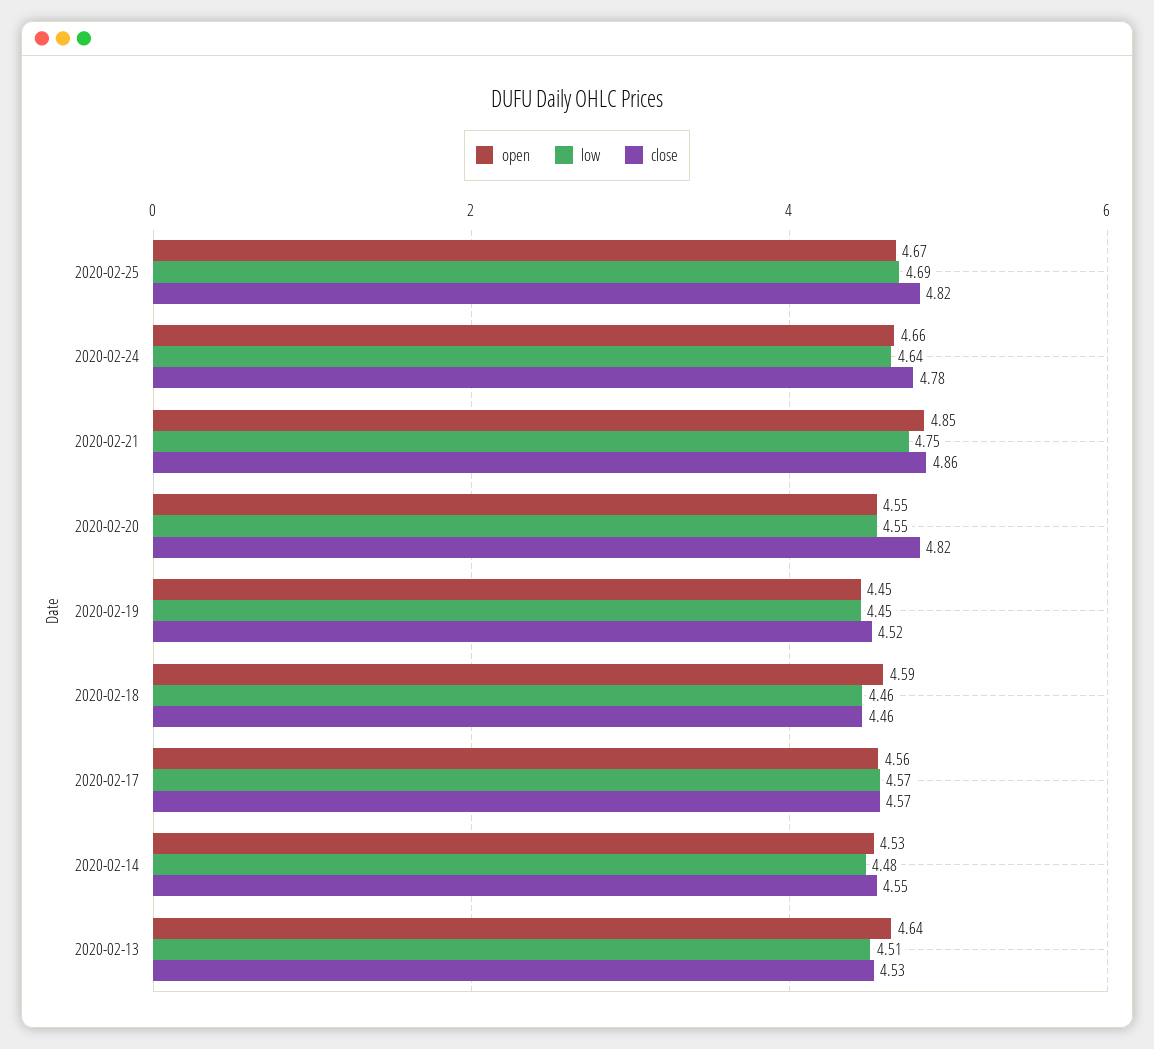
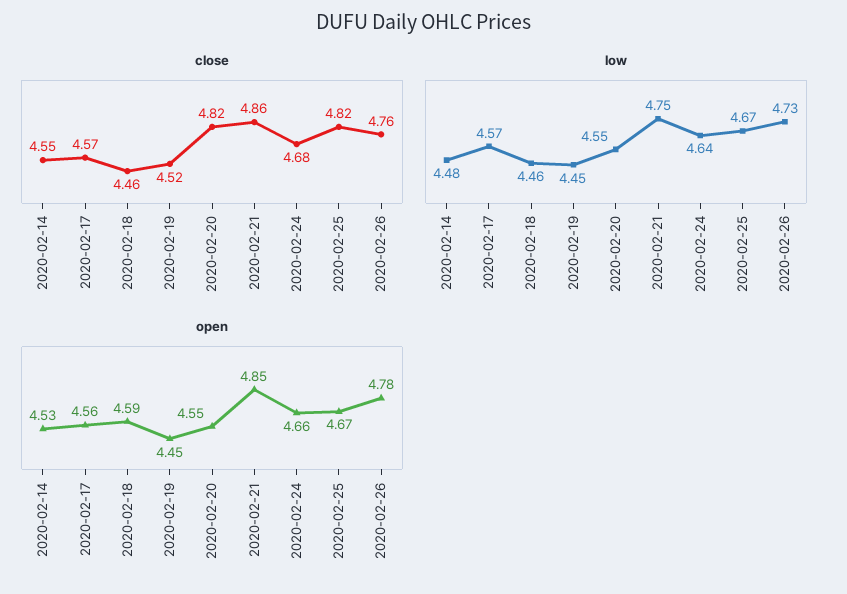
low, 2020-02-25: 4.69 -> 4.67
close, 2020-02-24: 4.78 -> 4.68
open, 2020-02-13: 4.64 -> none
low, 2020-02-13: 4.51 -> none
close, 2020-02-13: 4.53 -> none
close, 2020-02-26: none -> 4.76
low, 2020-02-26: none -> 4.73
open, 2020-02-26: none -> 4.78

